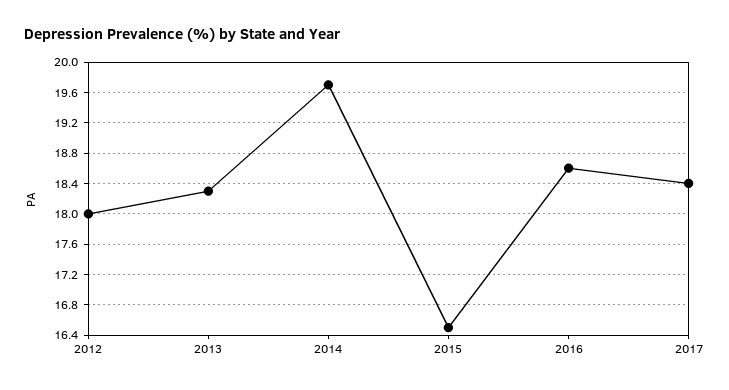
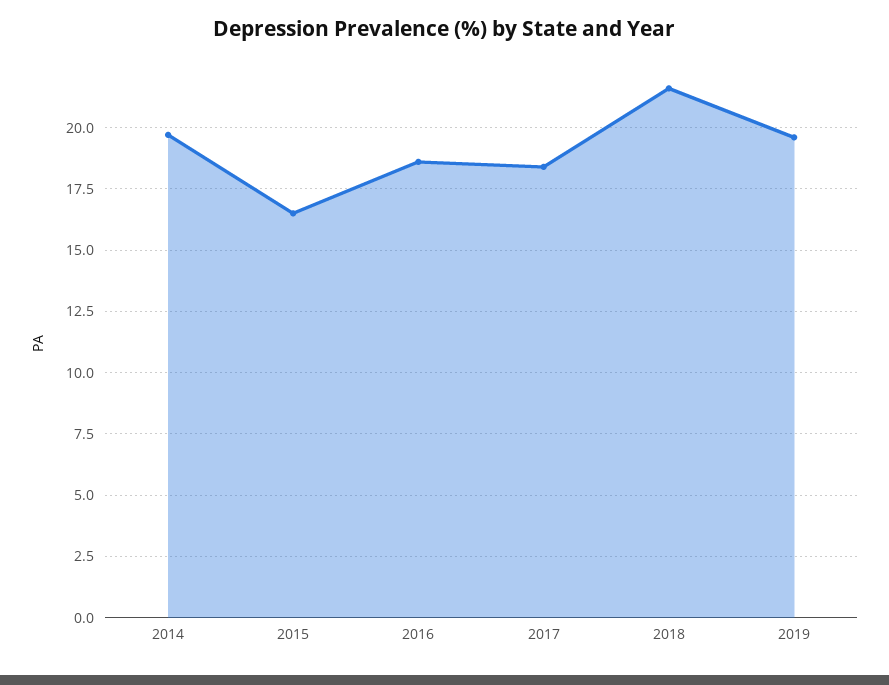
2012: 18 -> none
2013: 18.3 -> none
2018: none -> 21.5
2019: none -> 19.5

